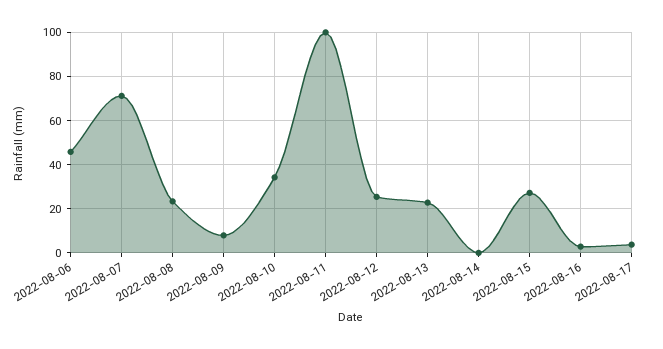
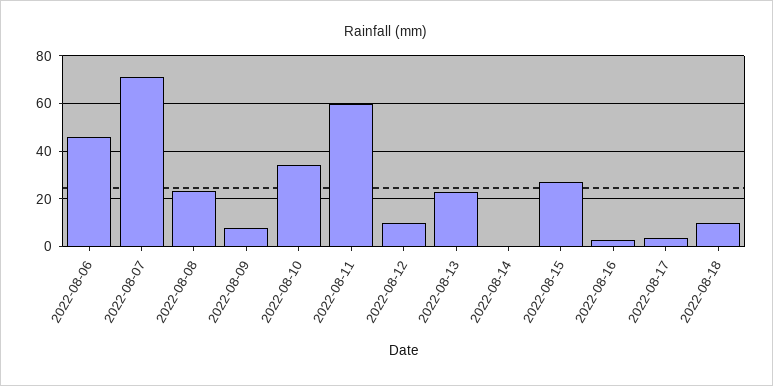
2022-08-11: 100 -> 60
2022-08-12: 25 -> 10
2022-08-18: none -> 10

